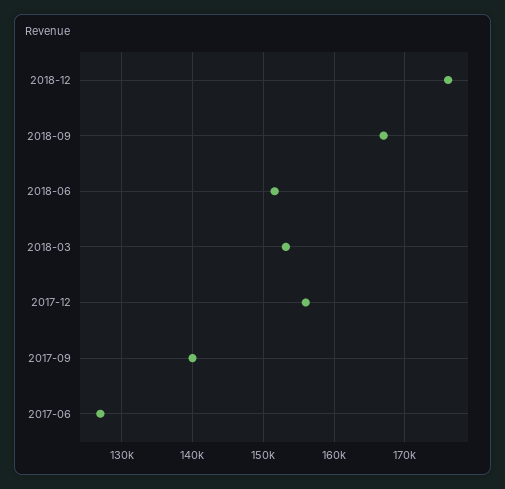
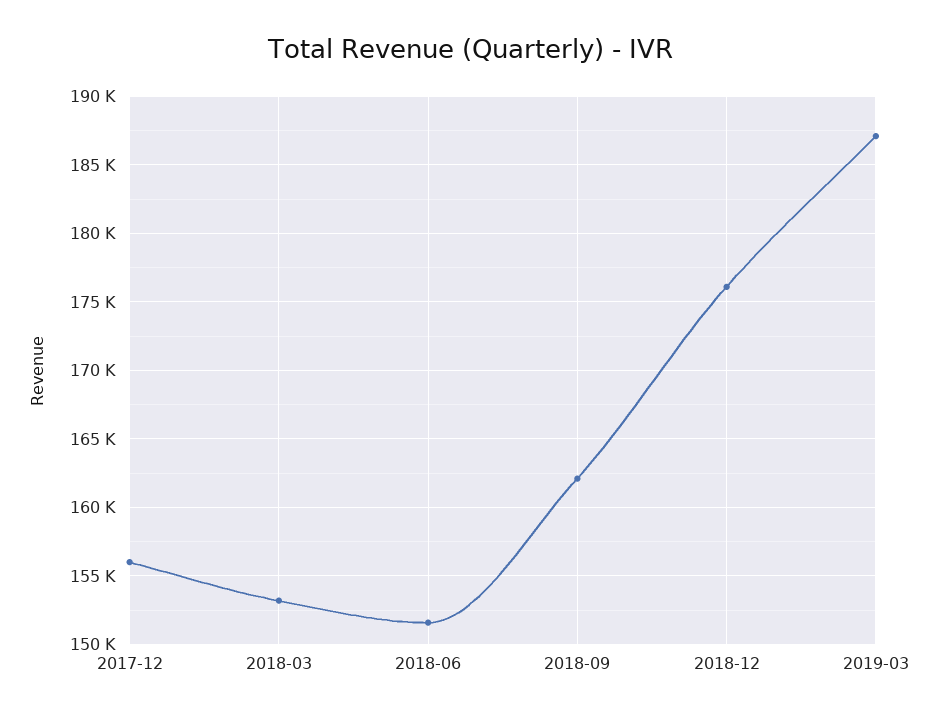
2018-09: 167000 -> 162000
2017-09: 140000 -> none
2017-06: 127000 -> none
2019-03: none -> 187000

